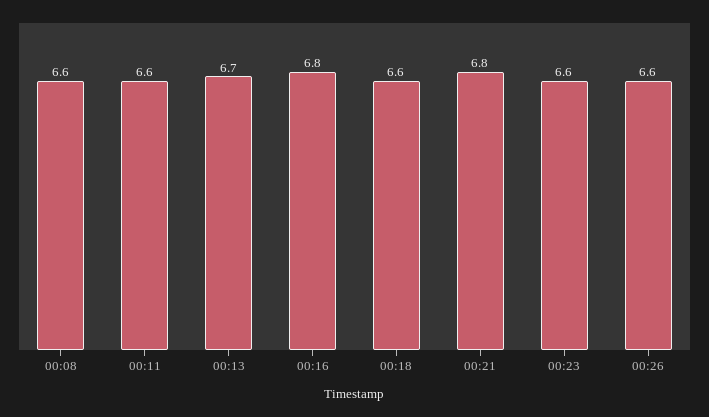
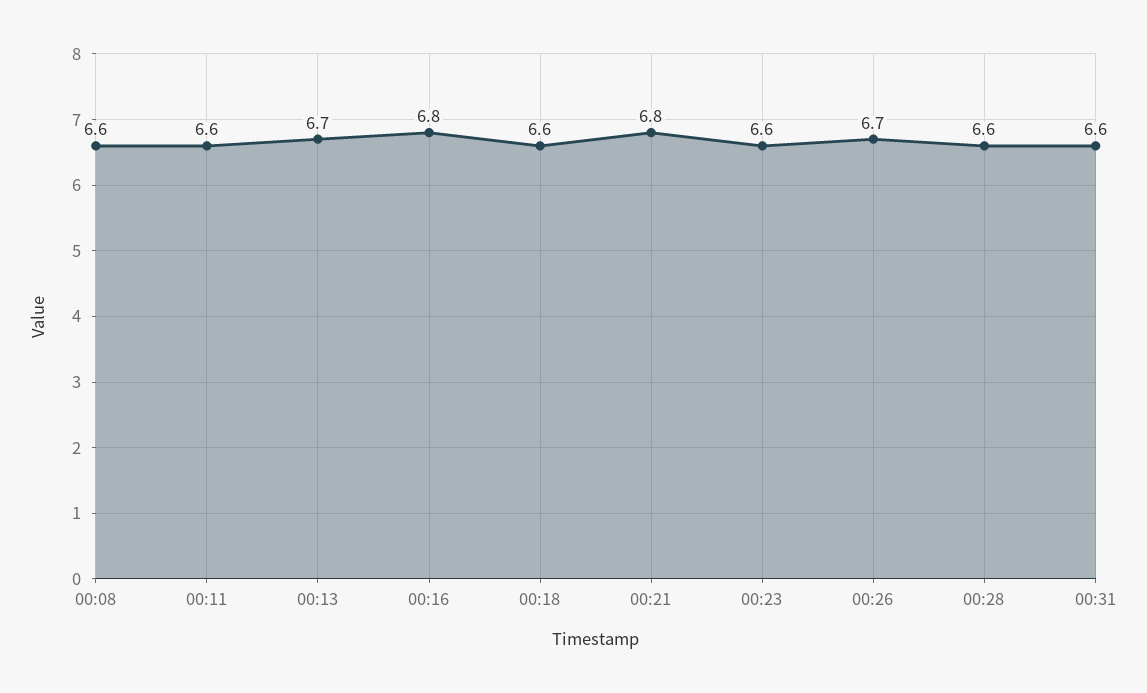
00:26: 6.6 -> 6.7
00:28: none -> 6.6
00:31: none -> 6.6

